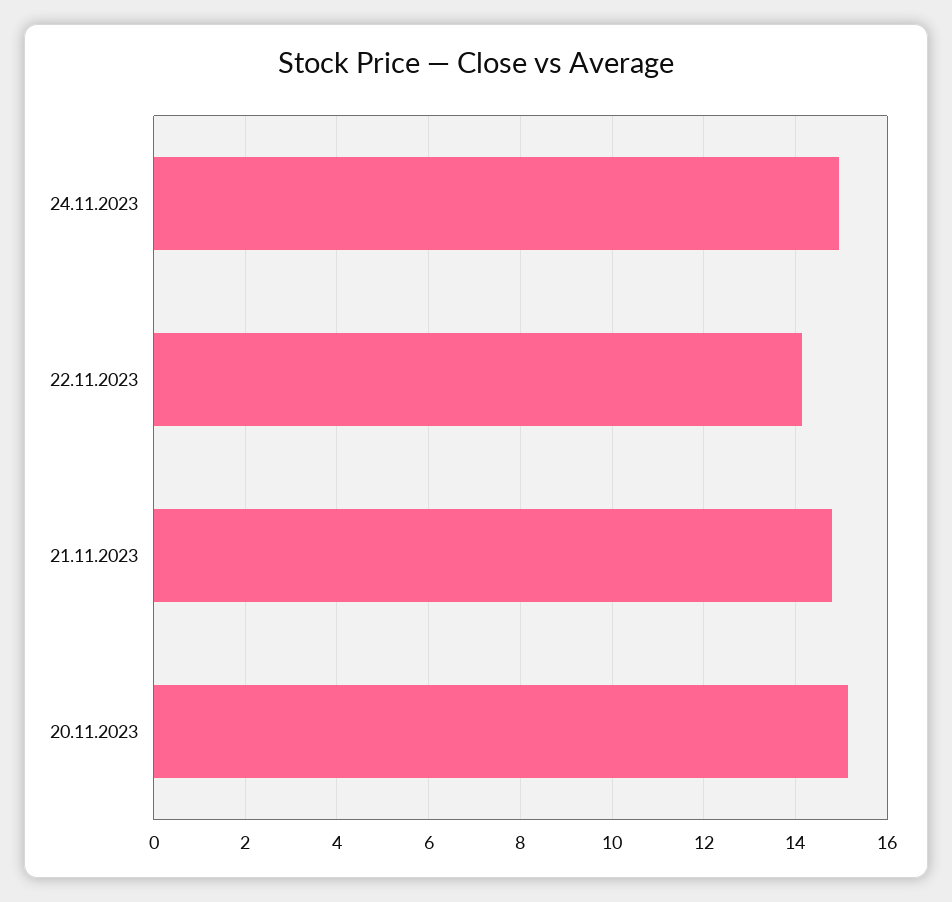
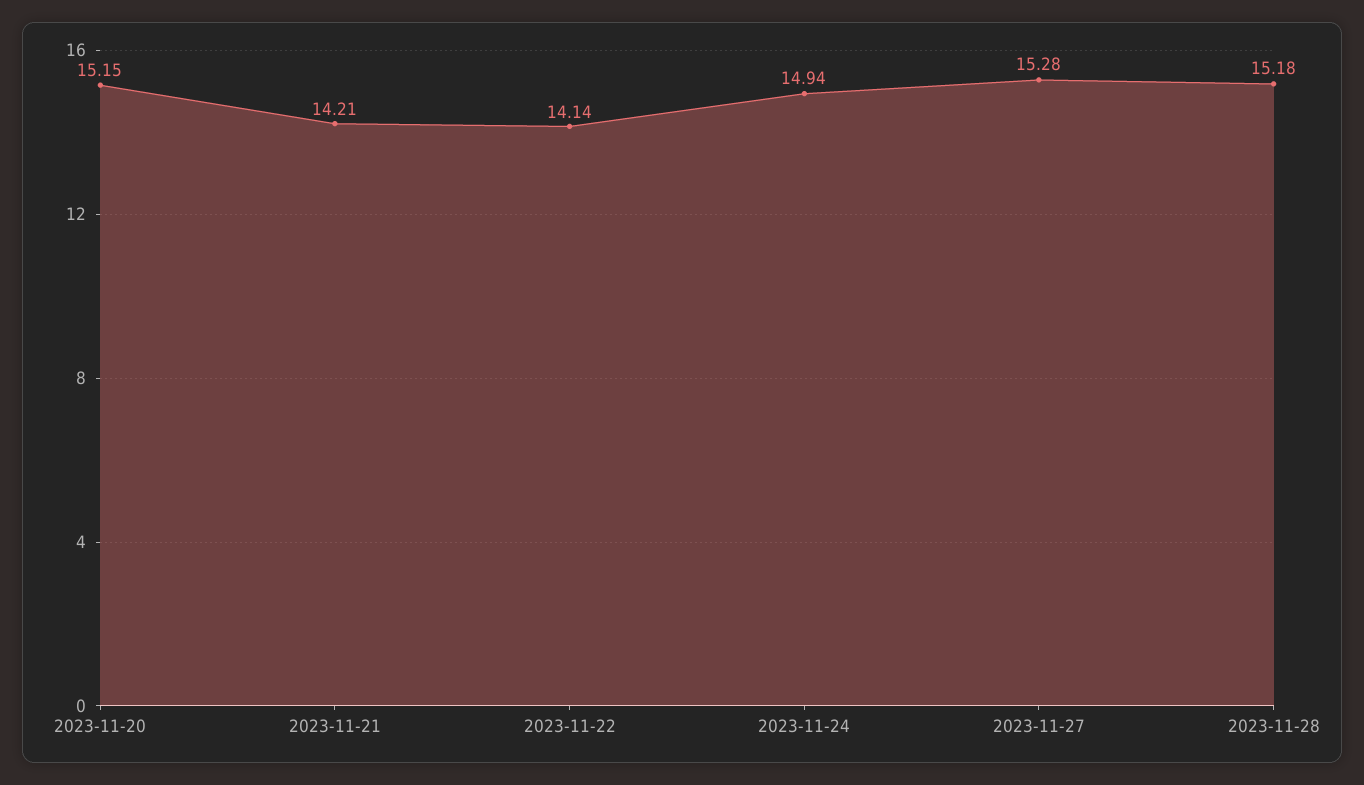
21.11.2023: 14.8 -> 14.21
2023-11-27: none -> 15.28
2023-11-28: none -> 15.18

